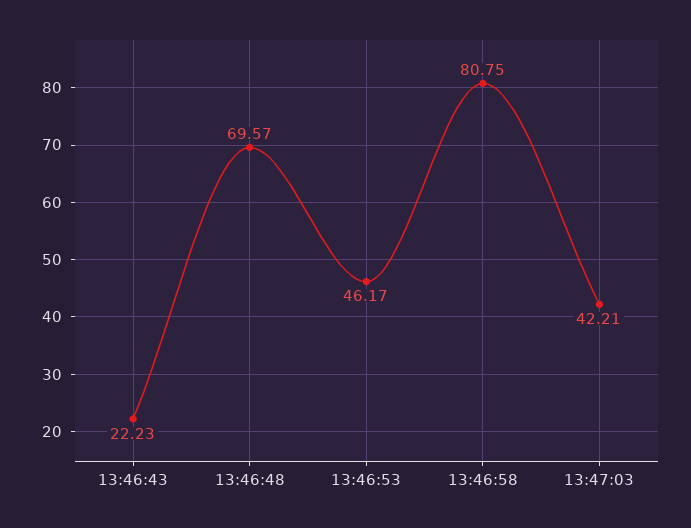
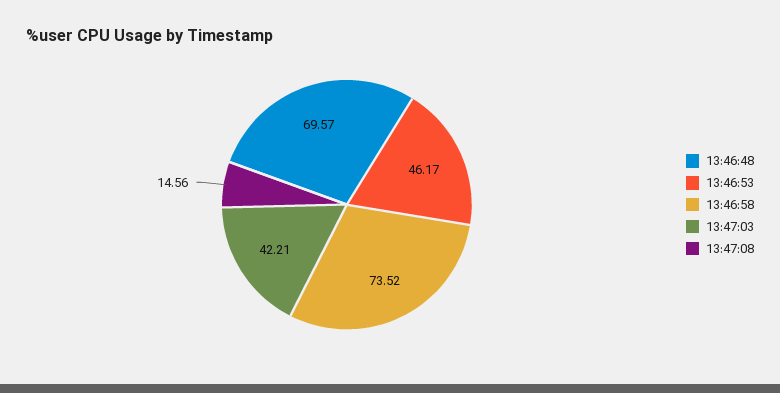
13:46:43: 22.23 -> none
13:46:58: 80.75 -> 73.52
13:47:08: none -> 14.56

